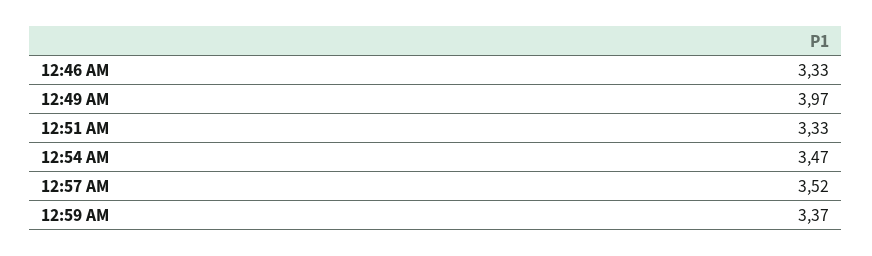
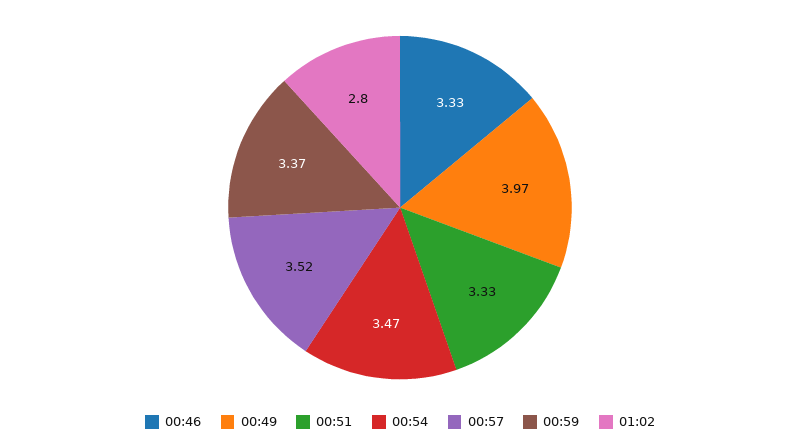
01:02: none -> 2.8

